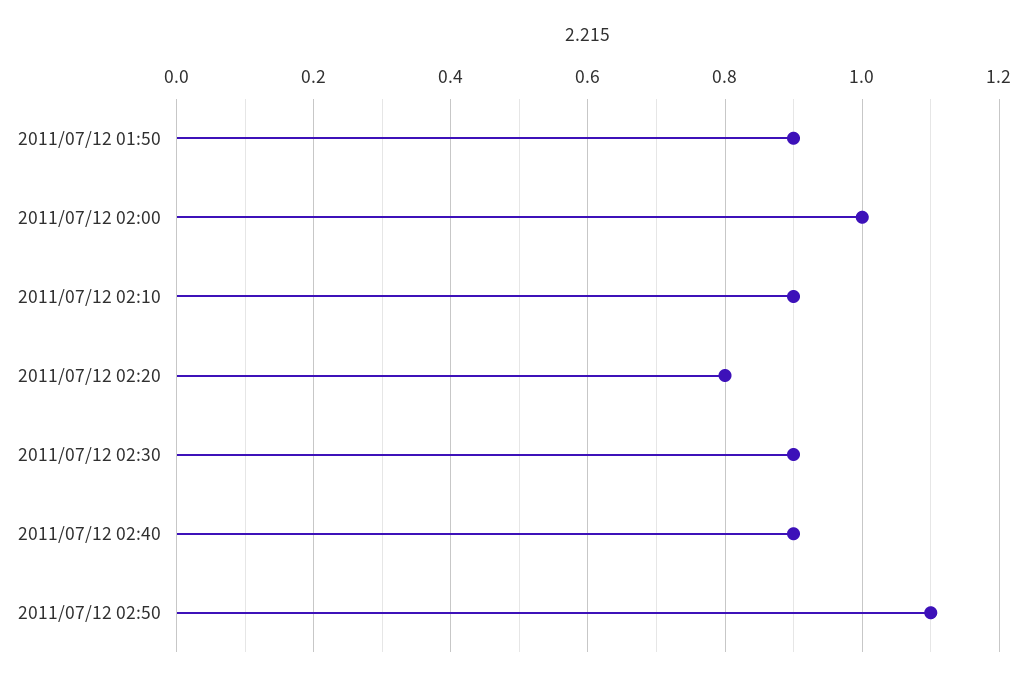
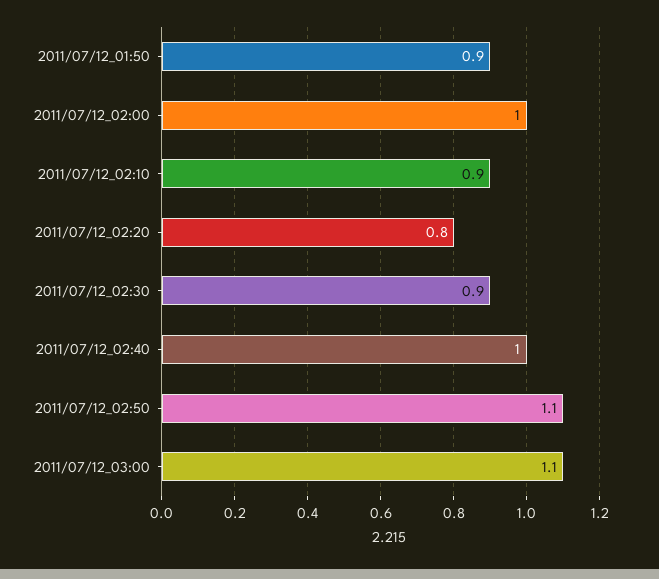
2011/07/12 02:40: 0.9 -> 1
2011/07/12_03:00: none -> 1.1

